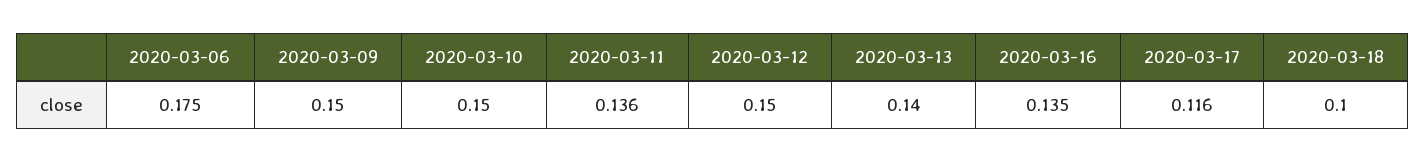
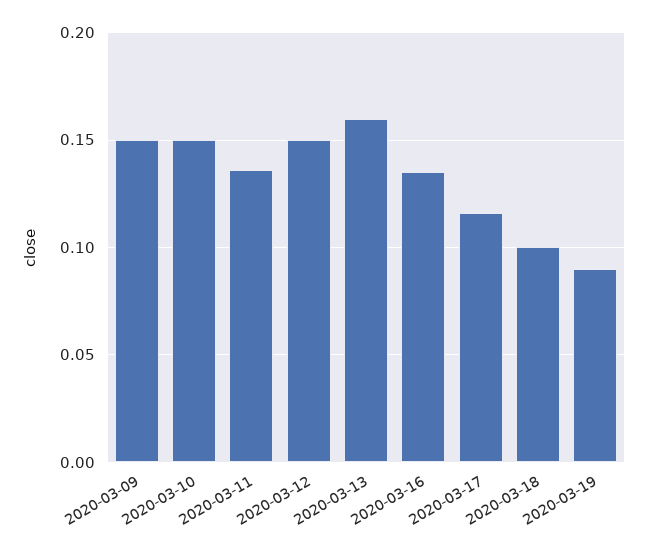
2020-03-06: 0.175 -> none
2020-03-13: 0.14 -> 0.16
2020-03-19: none -> 0.09

